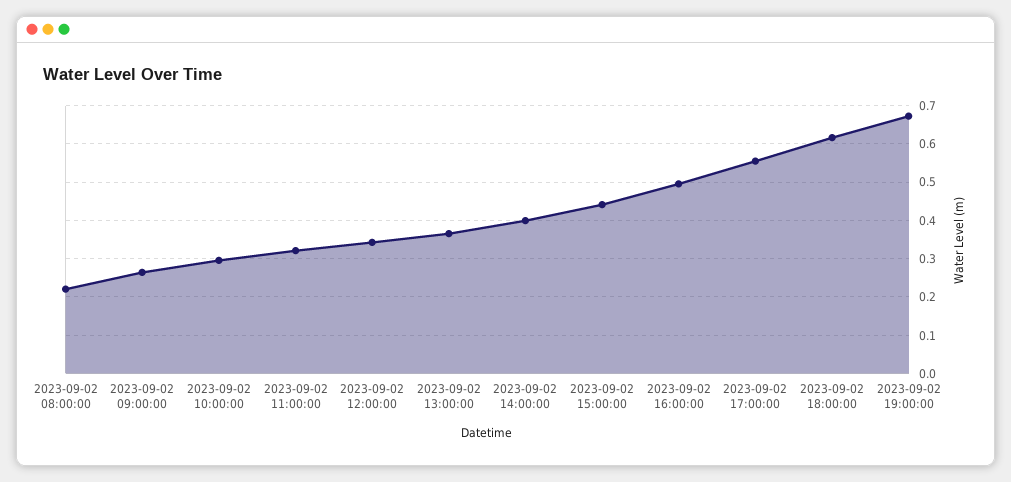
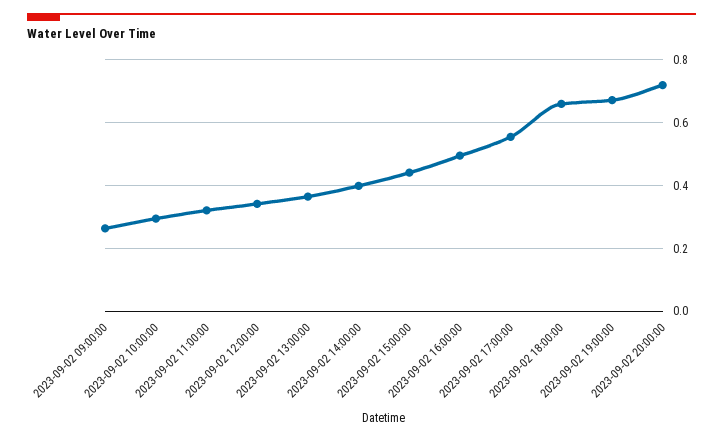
2023-09-02 08:00:00: 0.22 -> none
2023-09-02 18:00:00: 0.62 -> 0.66
2023-09-02 20:00:00: none -> 0.72

